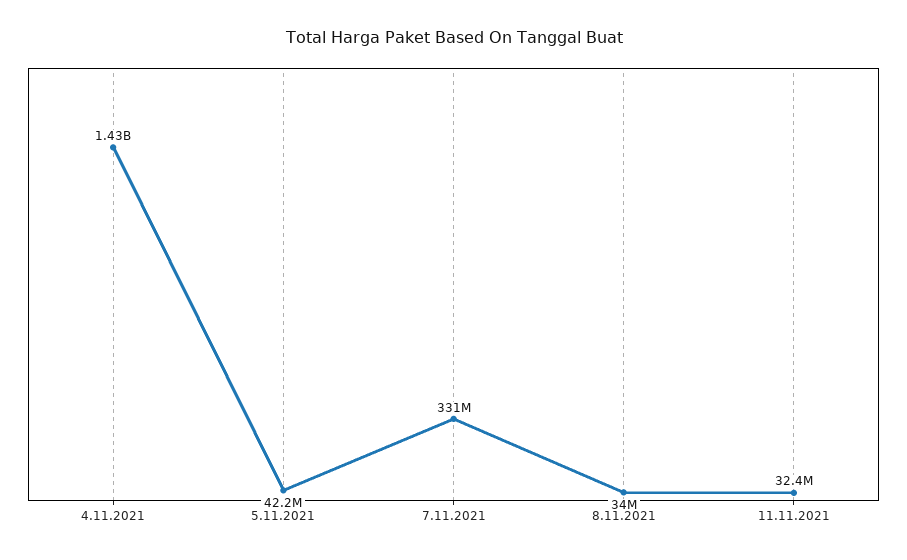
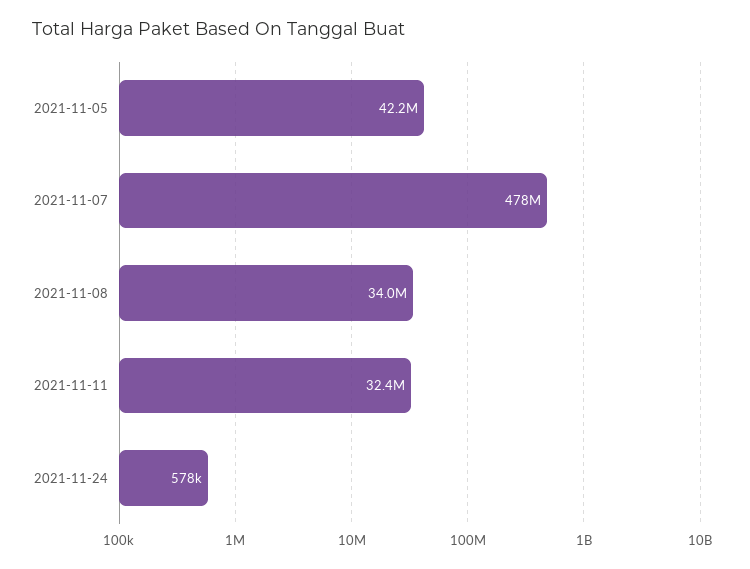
4.11.2021: 1430000000 -> none
7.11.2021: 331000000 -> 478000000
2021-11-24: none -> 578000

